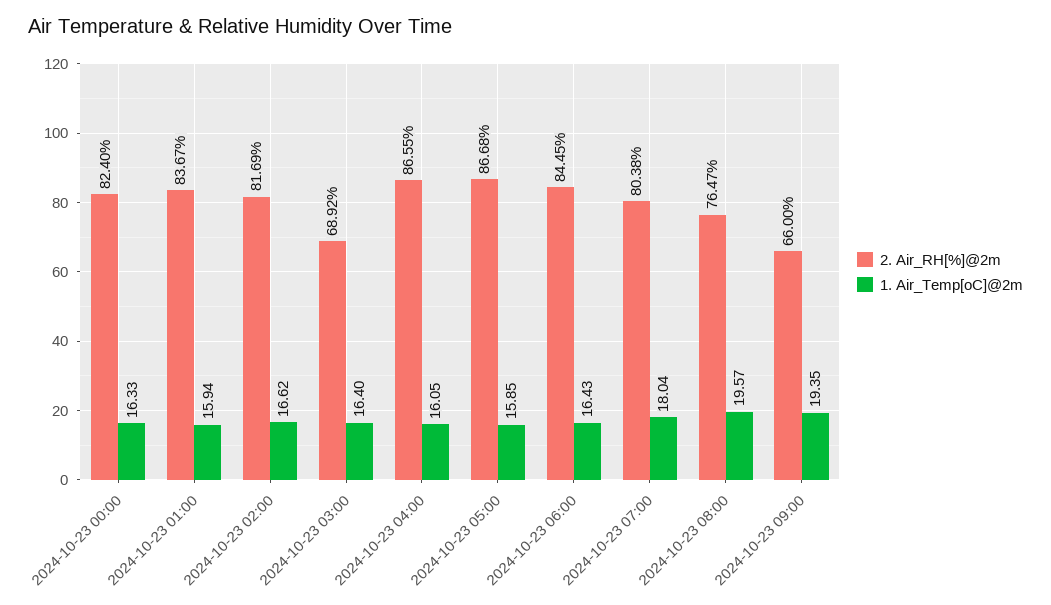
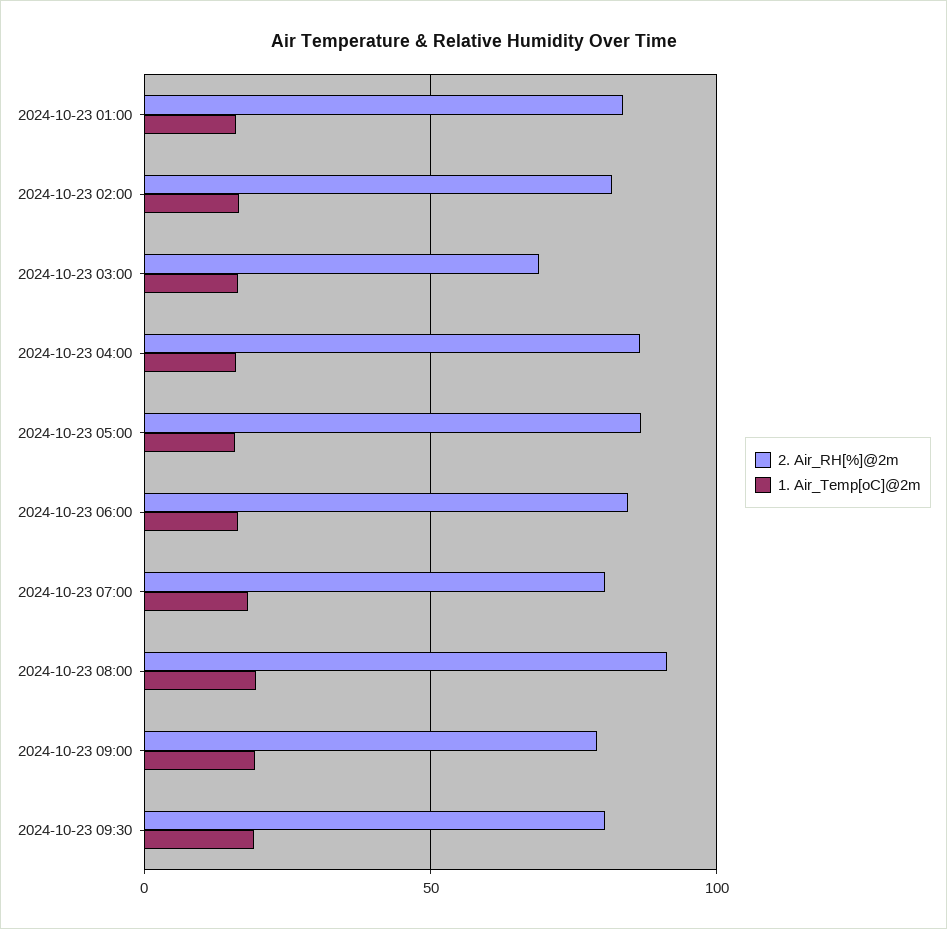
2. Air_RH[%]@2m, 2024-10-23 00:00: 82.4 -> none
1. Air_Temp[oC]@2m, 2024-10-23 00:00: 16.33 -> none
2. Air_RH[%]@2m, 2024-10-23 08:00: 76.47 -> 90
2. Air_RH[%]@2m, 2024-10-23 09:00: 66 -> 80
2. Air_RH[%]@2m, 2024-10-23 09:30: none -> 80
1. Air_Temp[oC]@2m, 2024-10-23 09:30: none -> 20

